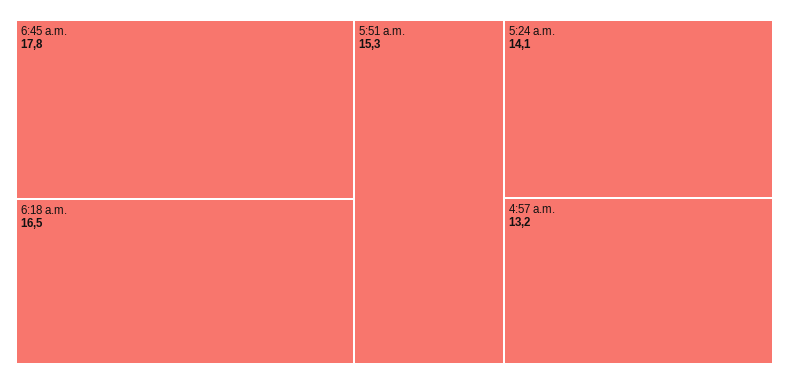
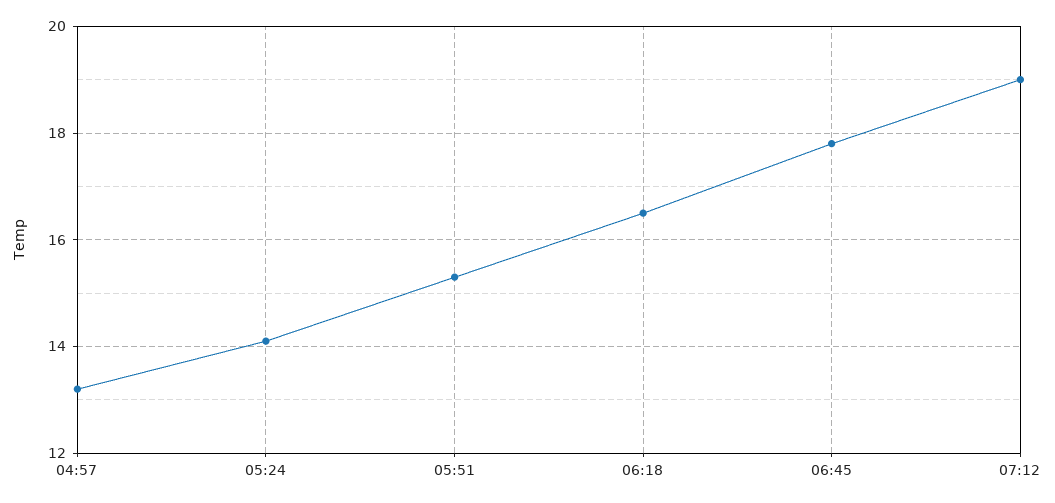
07:12: none -> 19

